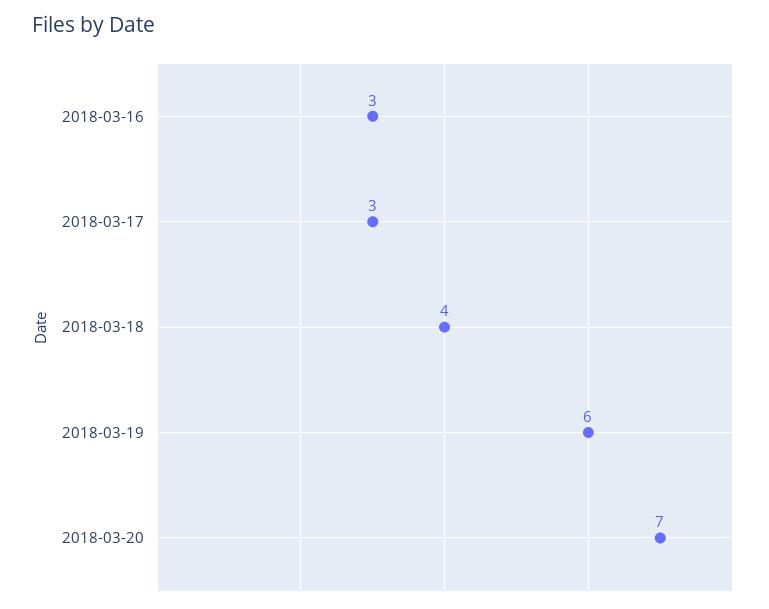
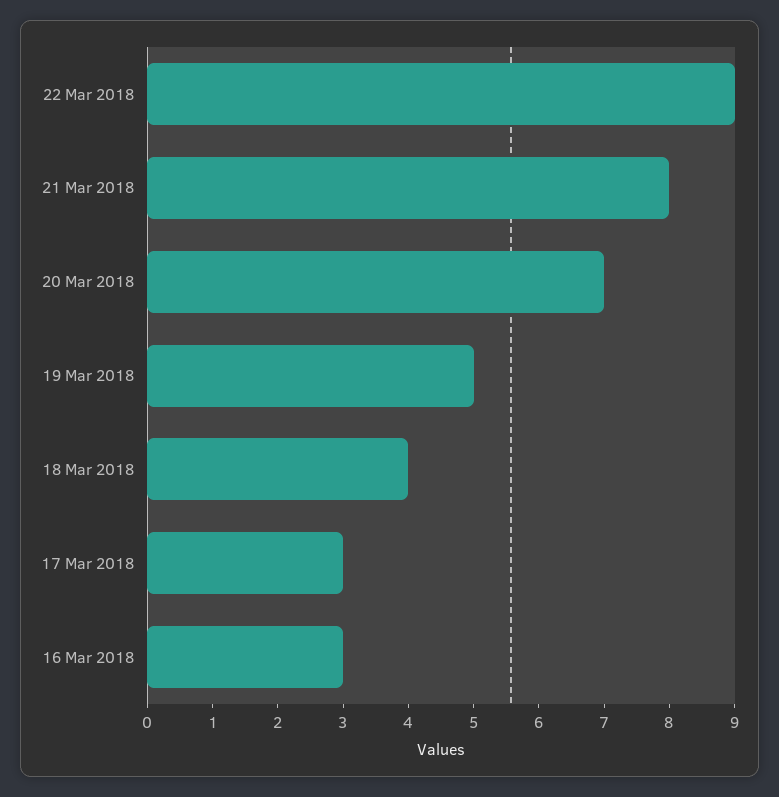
2018-03-19: 6 -> 5
22 Mar 2018: none -> 9
21 Mar 2018: none -> 8

